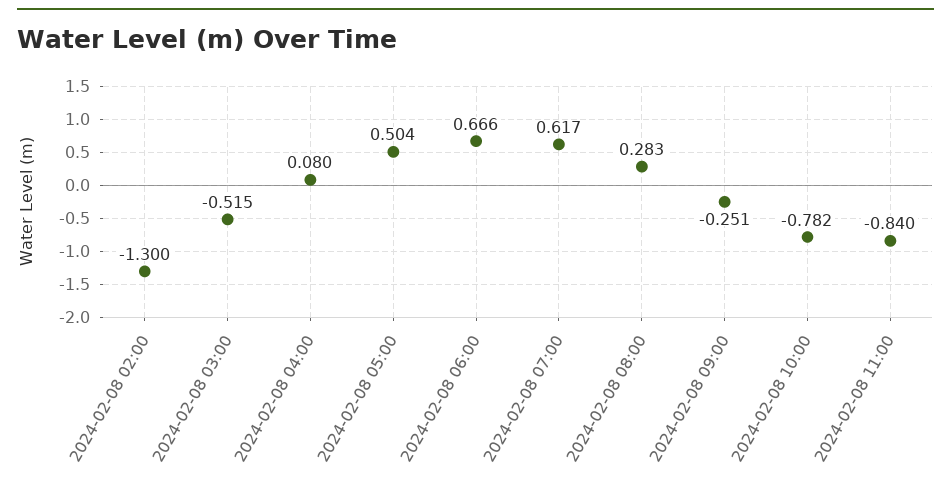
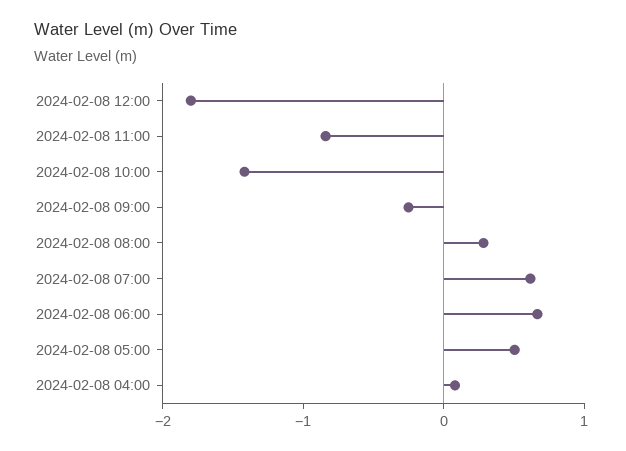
2024-02-08 02:00: -1.3 -> none
2024-02-08 03:00: -0.515 -> none
2024-02-08 10:00: -0.782 -> -1.4
2024-02-08 12:00: none -> -1.8

